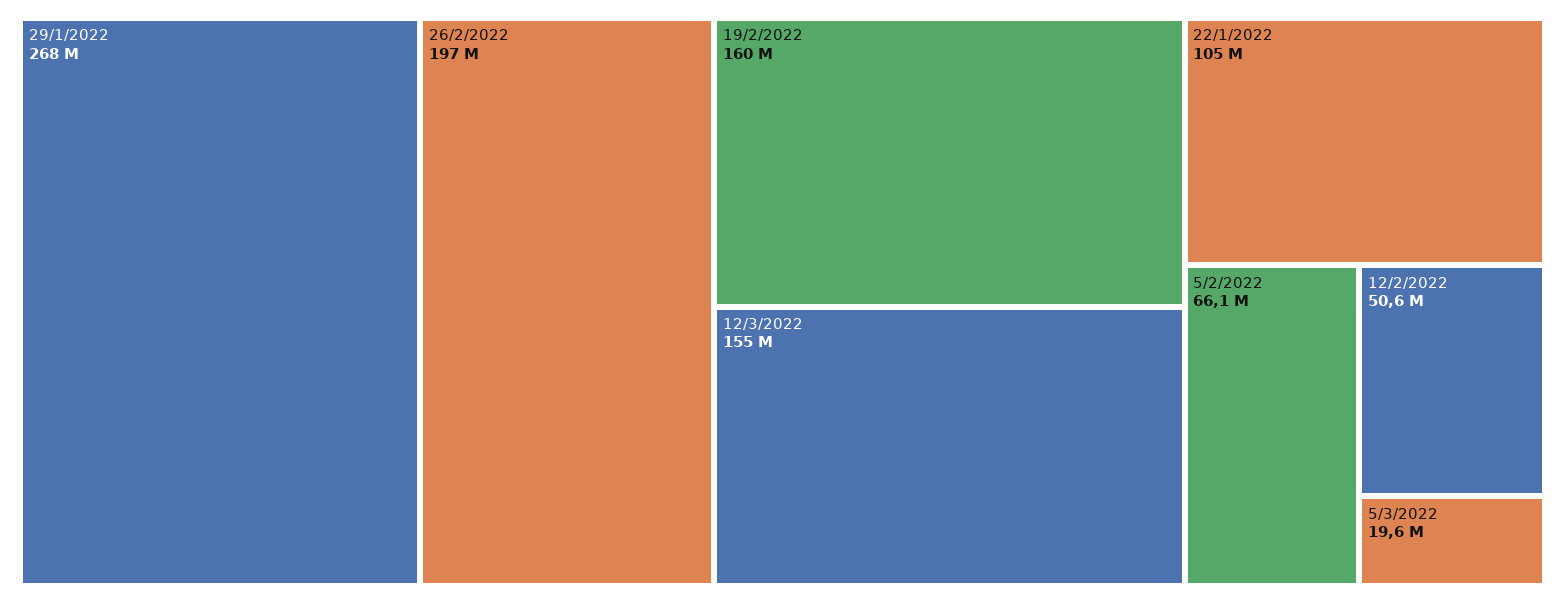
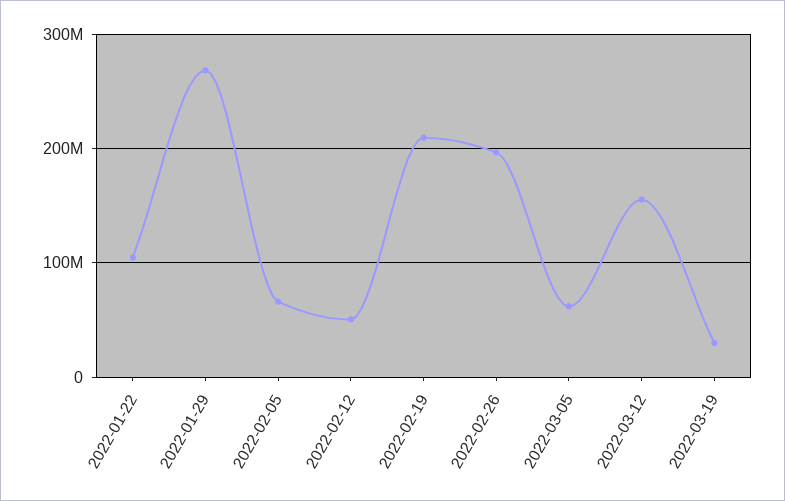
19/2/2022: 160000000 -> 210000000
5/3/2022: 19600000 -> 60000000
2022-03-19: none -> 30000000

